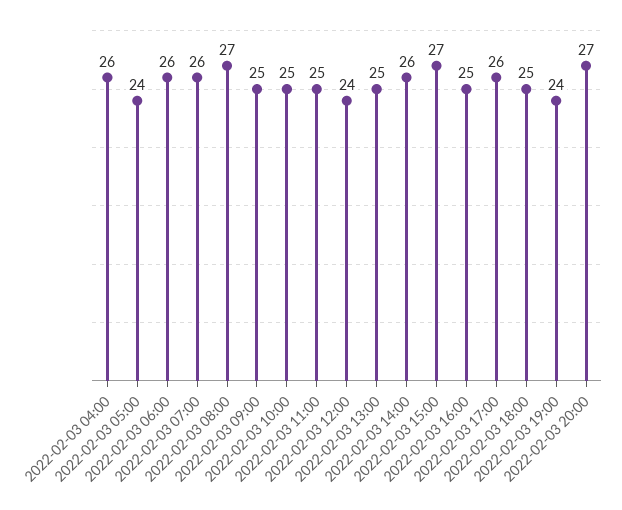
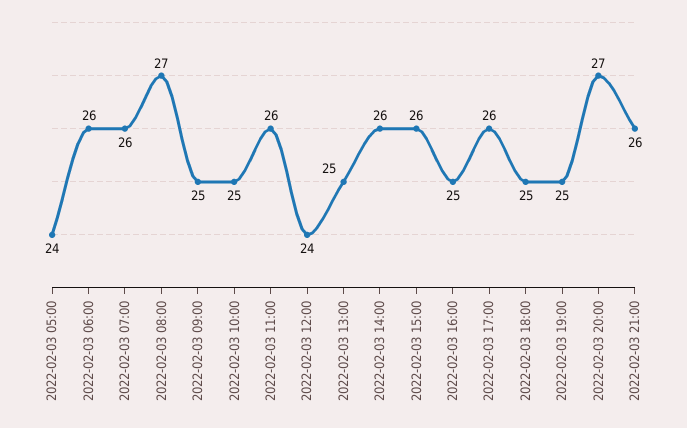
2022-02-03 04:00: 26 -> none
2022-02-03 11:00: 25 -> 26
2022-02-03 15:00: 27 -> 26
2022-02-03 19:00: 24 -> 25
2022-02-03 21:00: none -> 26

